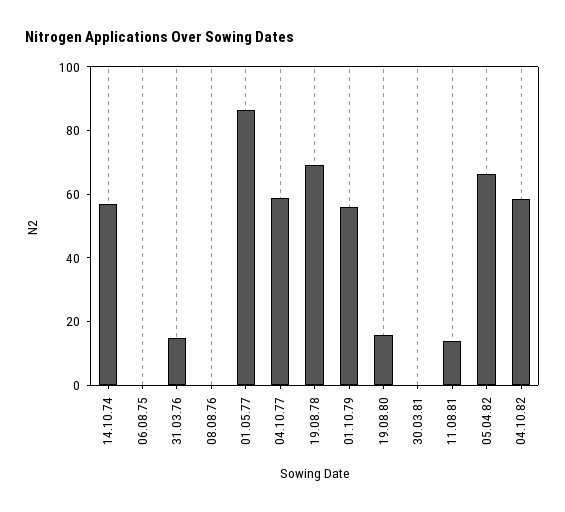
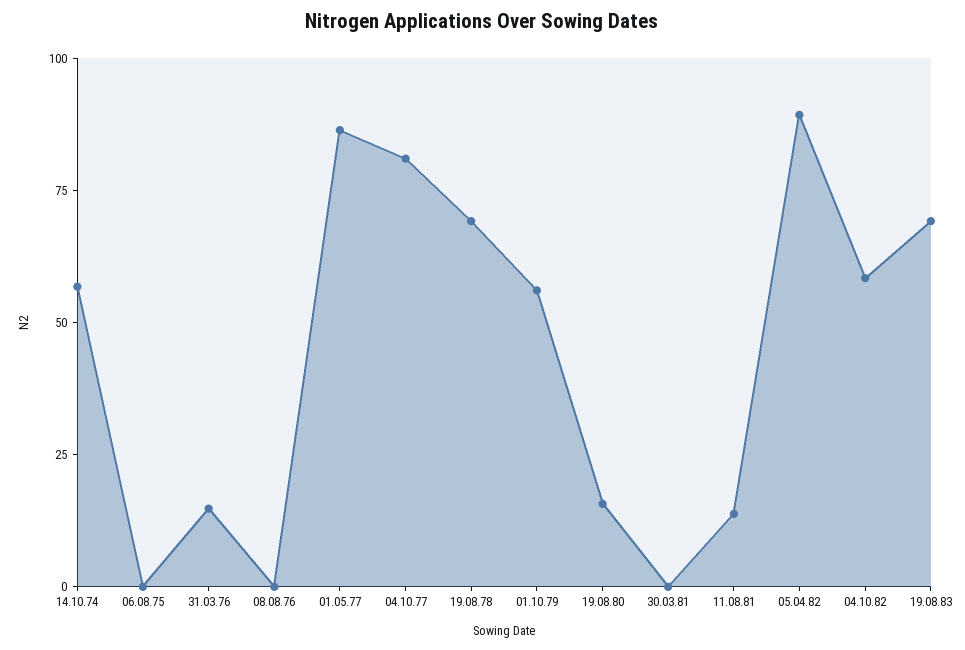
04.10.77: 60 -> 80
05.04.82: 65 -> 90
19.08.83: none -> 70

